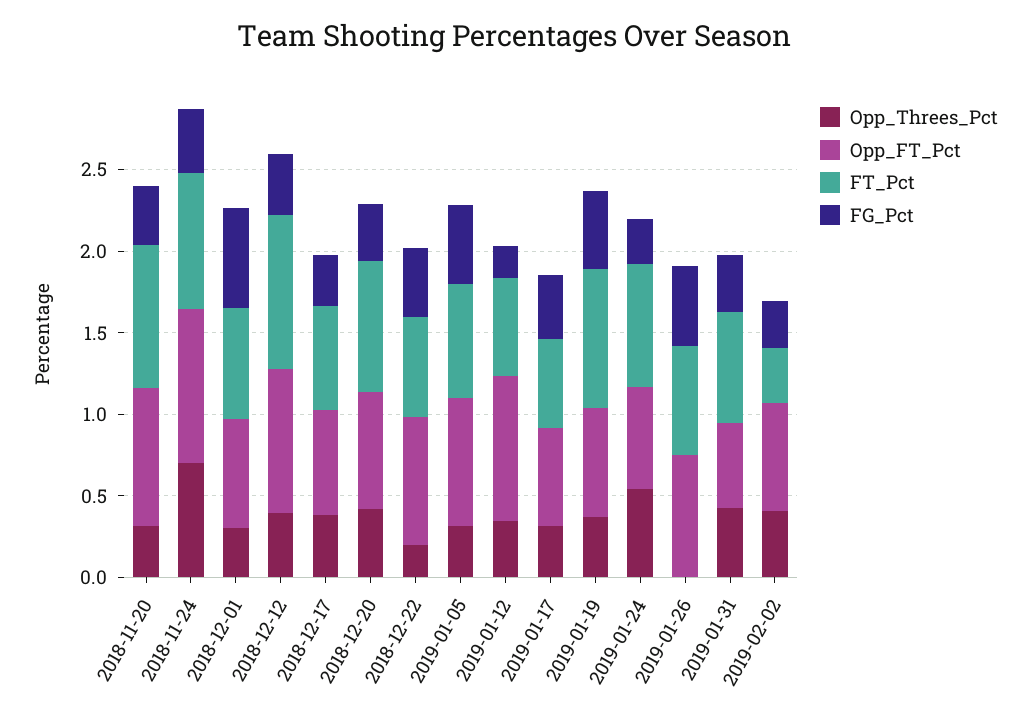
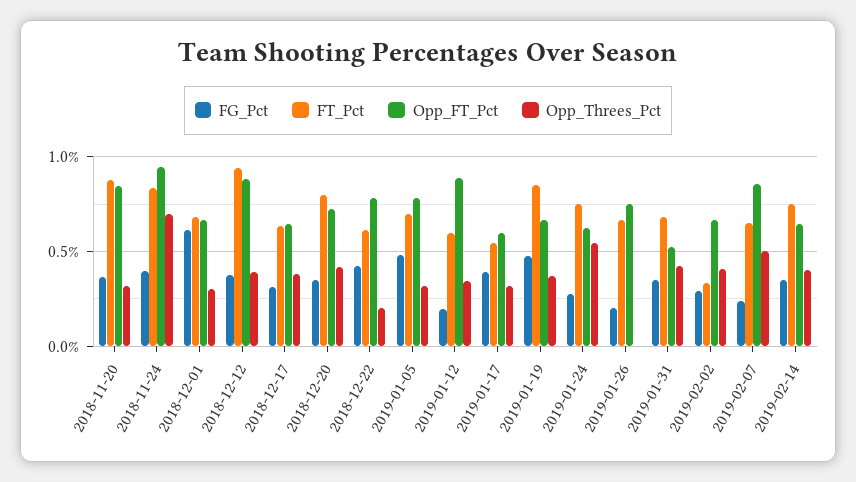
FG_Pct, 2019-01-26: 0.5 -> 0.2
FG_Pct, 2019-02-07: none -> 0.25
FT_Pct, 2019-02-07: none -> 0.65
Opp_FT_Pct, 2019-02-07: none -> 0.85
Opp_Threes_Pct, 2019-02-07: none -> 0.5
FG_Pct, 2019-02-14: none -> 0.35
FT_Pct, 2019-02-14: none -> 0.75
Opp_FT_Pct, 2019-02-14: none -> 0.65
Opp_Threes_Pct, 2019-02-14: none -> 0.4

